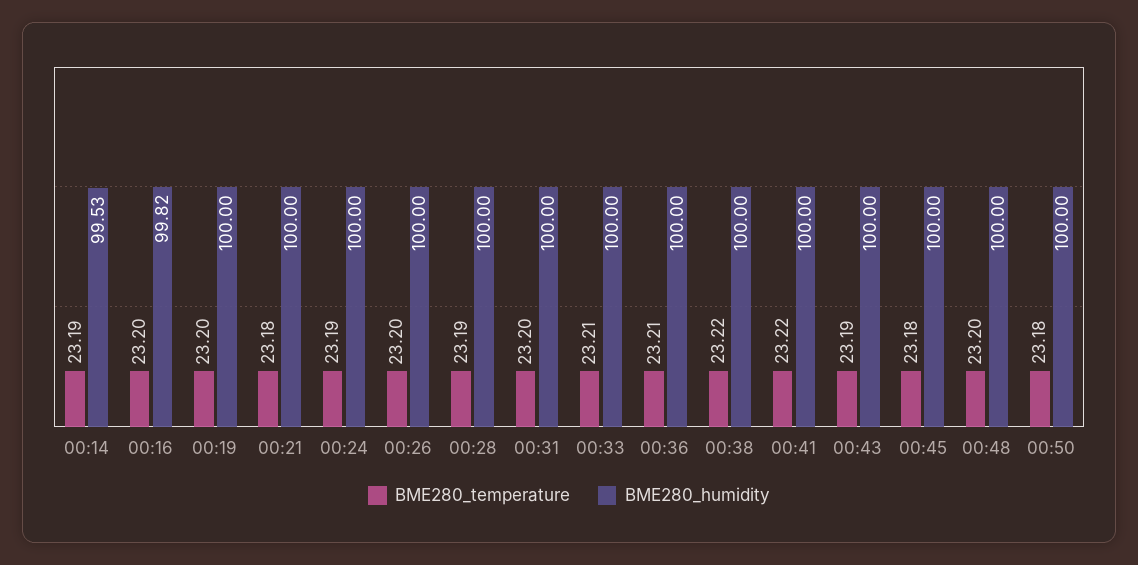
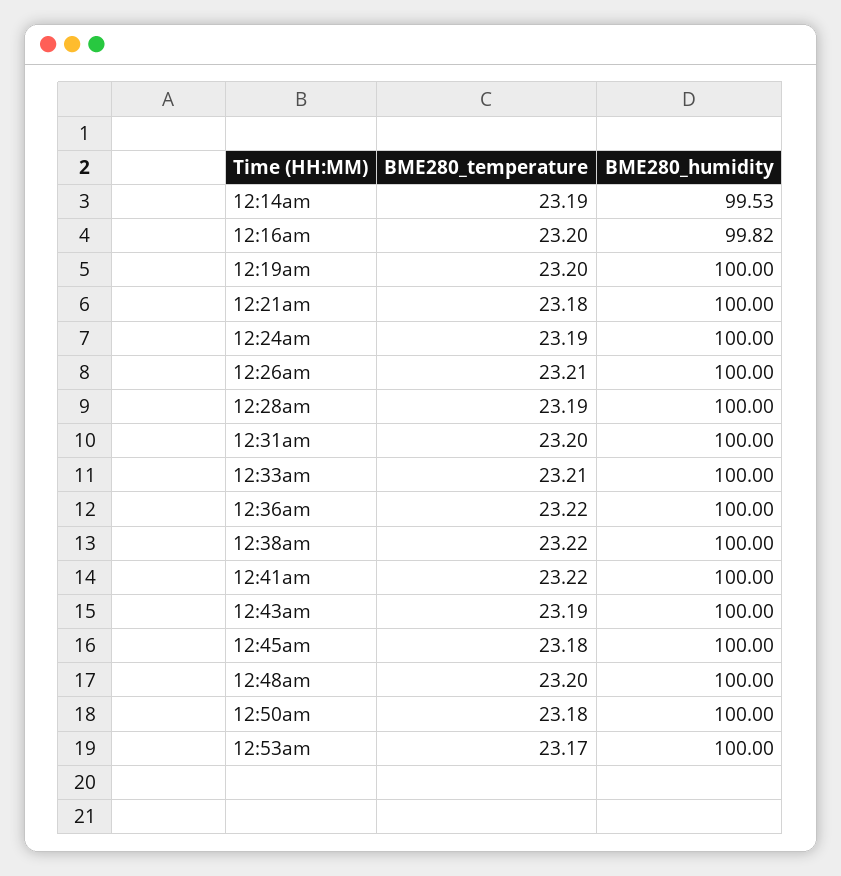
BME280_temperature, 00:26: 23.2 -> 23.21
BME280_temperature, 00:36: 23.21 -> 23.22
BME280_temperature, 12:53am: none -> 23.17
BME280_humidity, 12:53am: none -> 100

